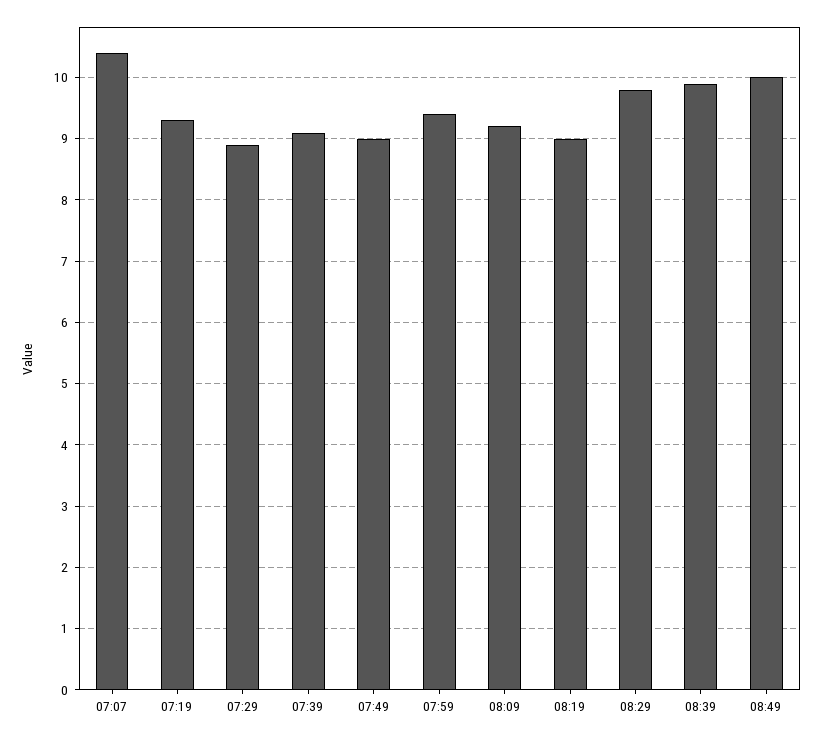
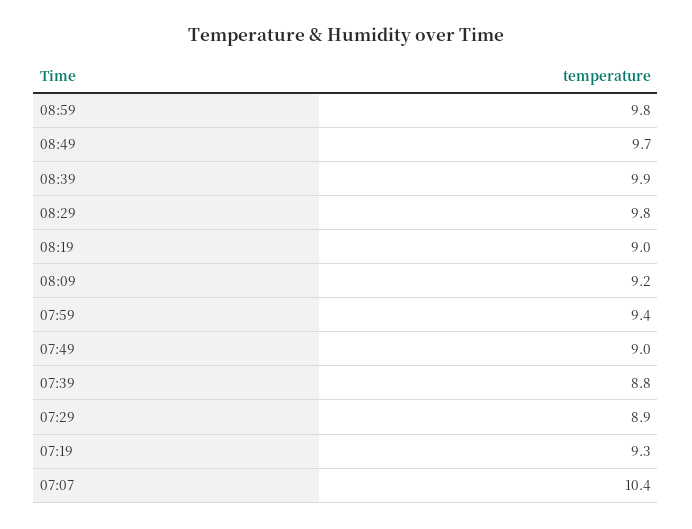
07:39: 9.1 -> 8.8
08:49: 10 -> 9.7
08:59: none -> 9.8

